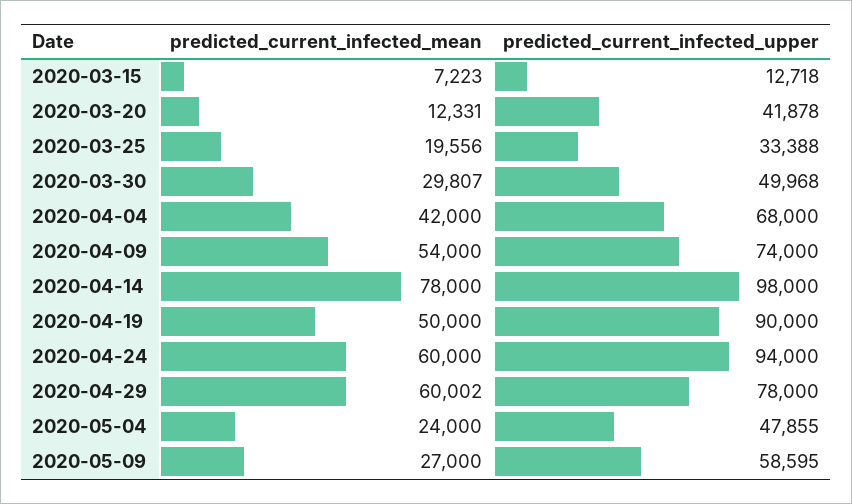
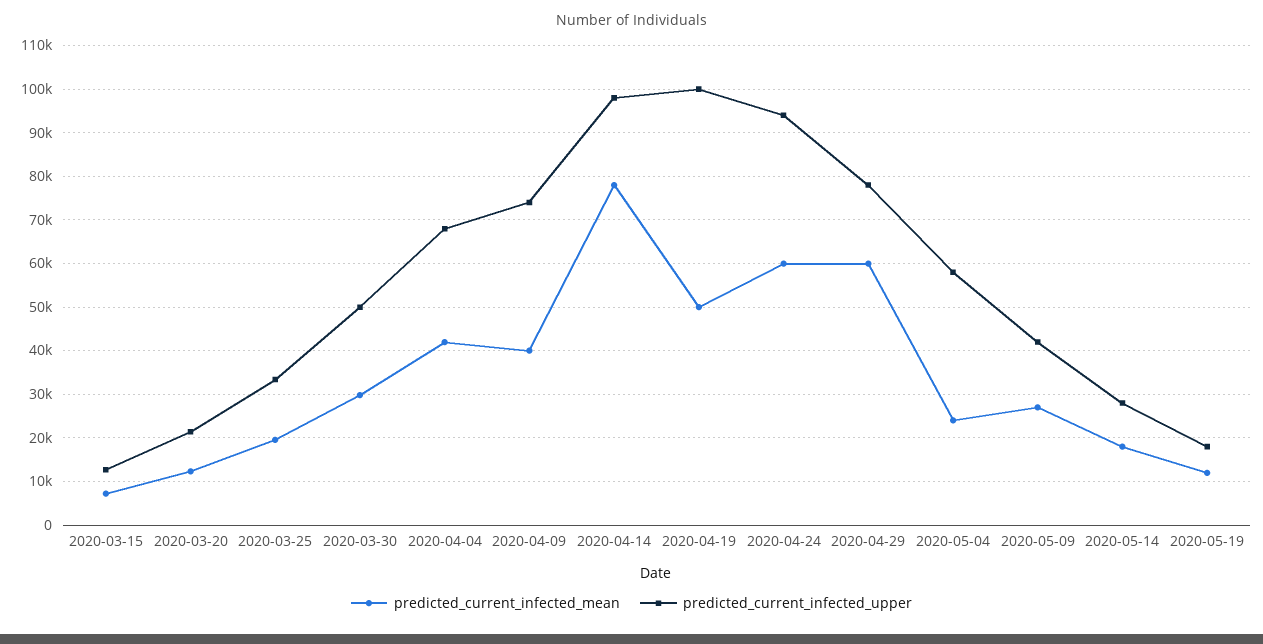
predicted_current_infected_upper, 2020-03-20: 41878 -> 22000
predicted_current_infected_mean, 2020-04-09: 54000 -> 40000
predicted_current_infected_upper, 2020-04-19: 90000 -> 100000
predicted_current_infected_upper, 2020-05-04: 47855 -> 58000
predicted_current_infected_upper, 2020-05-09: 58595 -> 42000
predicted_current_infected_mean, 2020-05-14: none -> 18000
predicted_current_infected_upper, 2020-05-14: none -> 28000
predicted_current_infected_mean, 2020-05-19: none -> 12000
predicted_current_infected_upper, 2020-05-19: none -> 18000

